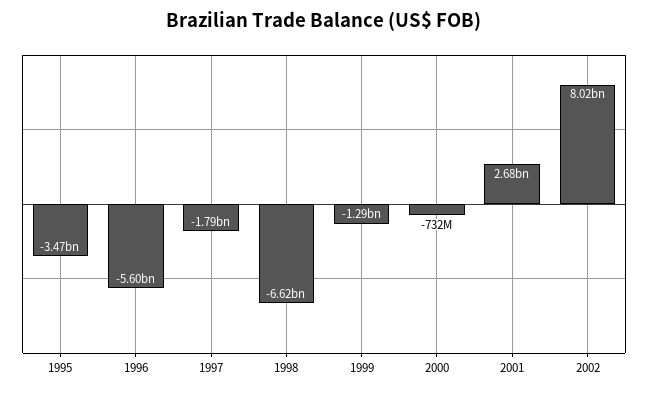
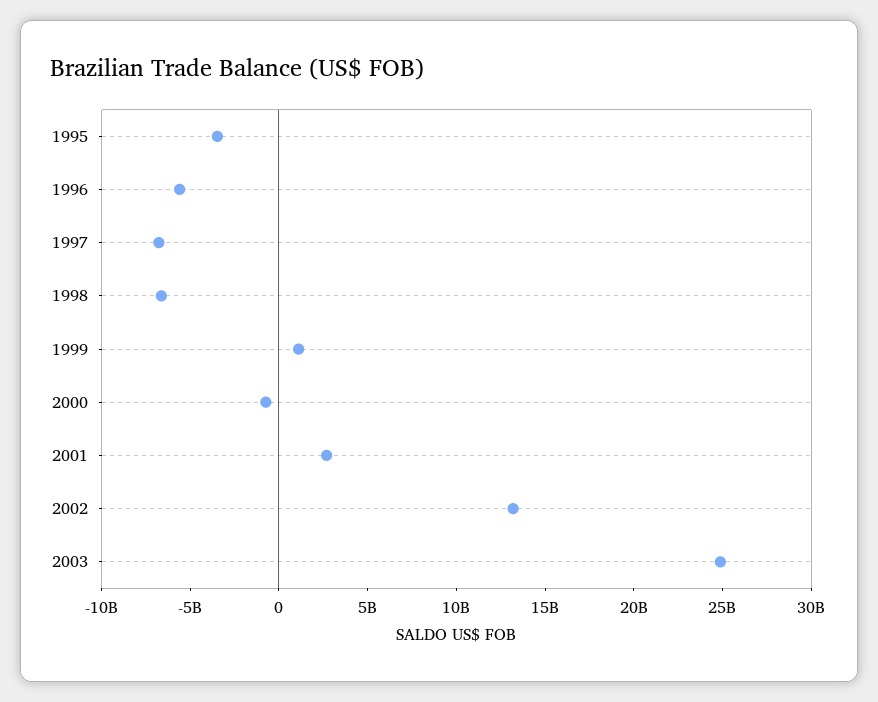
1997: -1790000000 -> -7000000000
1999: -1290000000 -> 1000000000
2002: 8020000000 -> 13000000000
2003: none -> 25000000000

